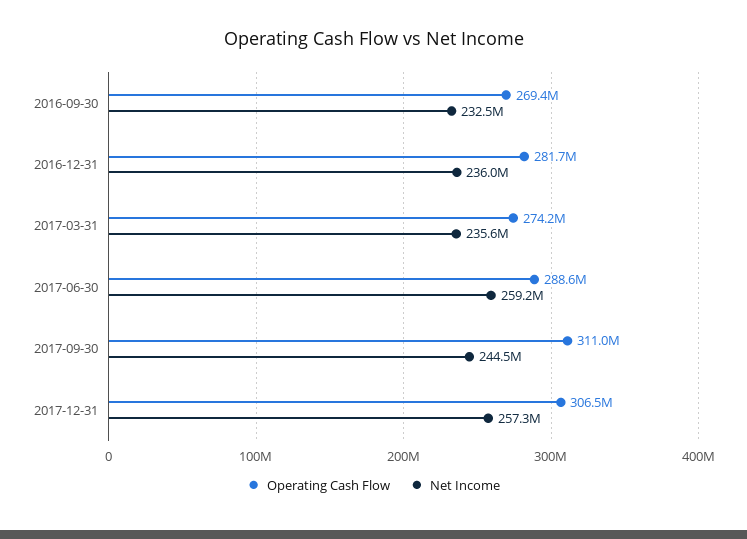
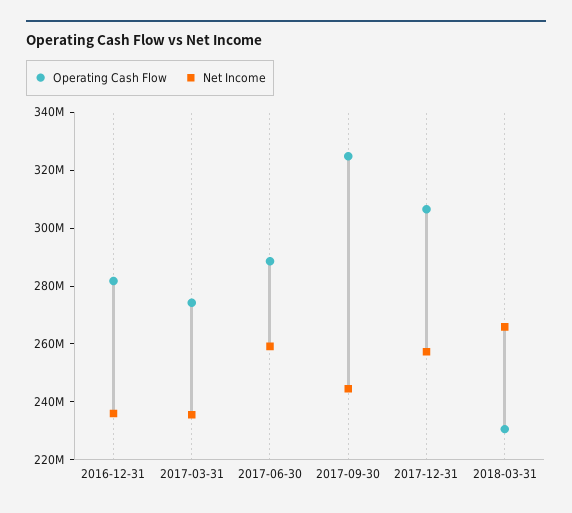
Operating Cash Flow, 2016-09-30: 269400000 -> none
Net Income, 2016-09-30: 232500000 -> none
Operating Cash Flow, 2017-09-30: 311000000 -> 325000000
Operating Cash Flow, 2018-03-31: none -> 230000000
Net Income, 2018-03-31: none -> 265000000

